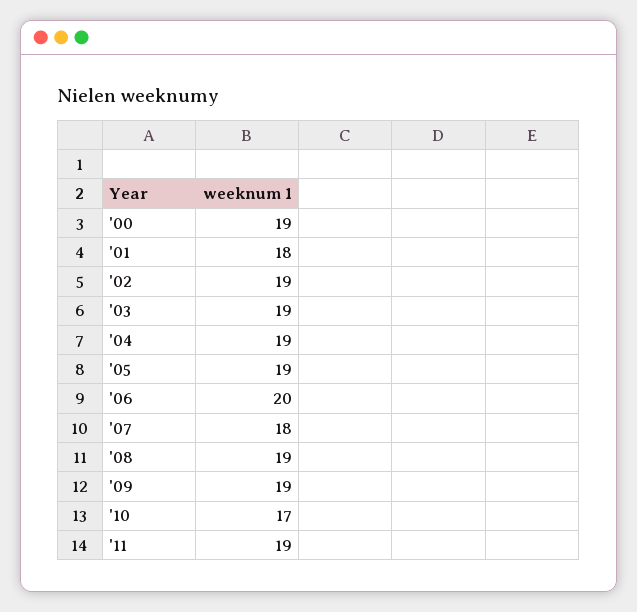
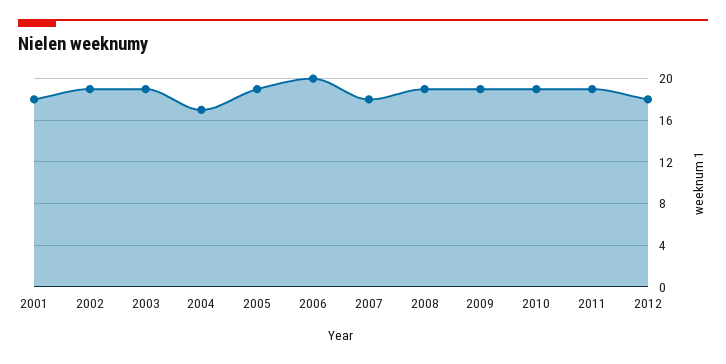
'00: 19 -> none
'04: 19 -> 17
'10: 17 -> 19
2012: none -> 18

